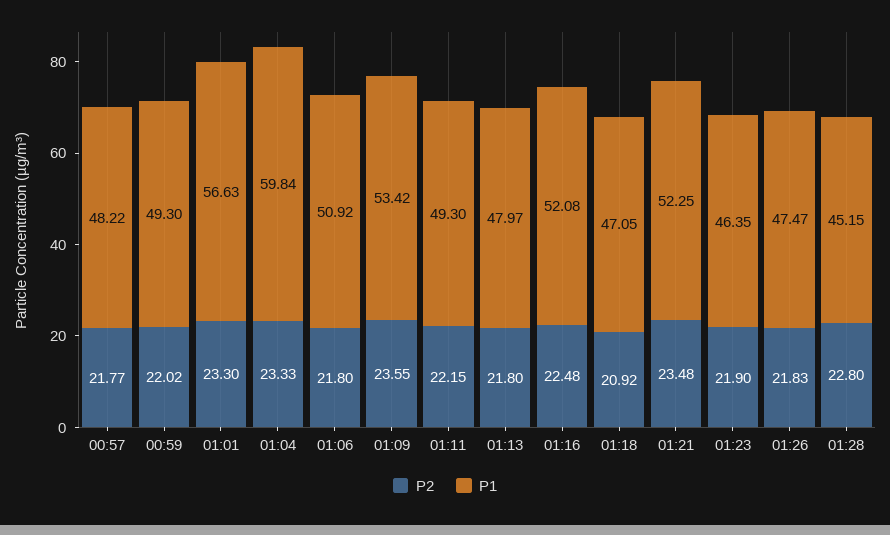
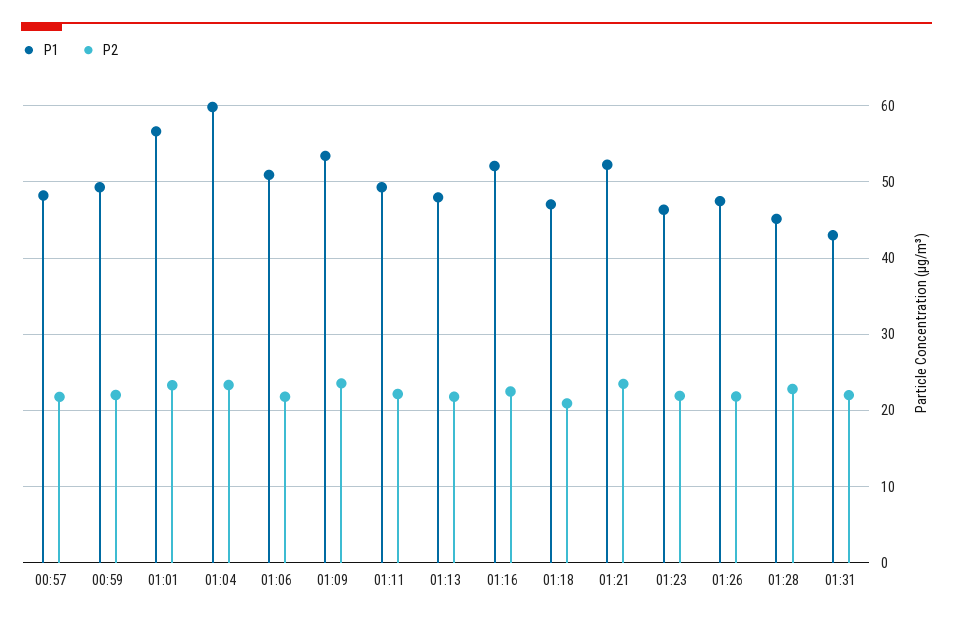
P1, 01:31: none -> 43
P2, 01:31: none -> 22

